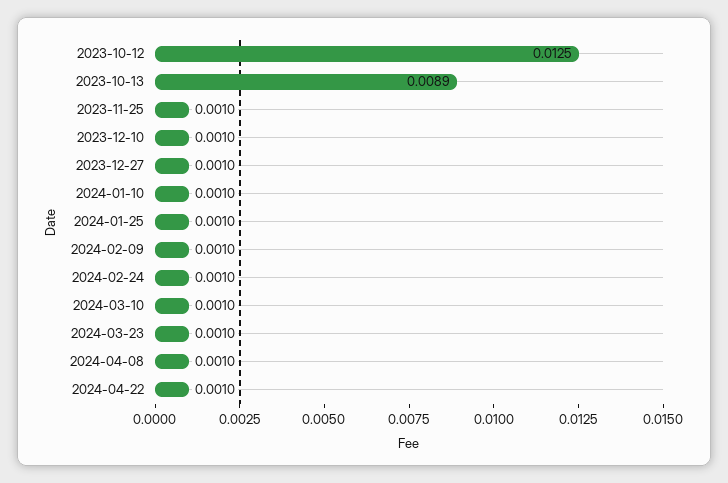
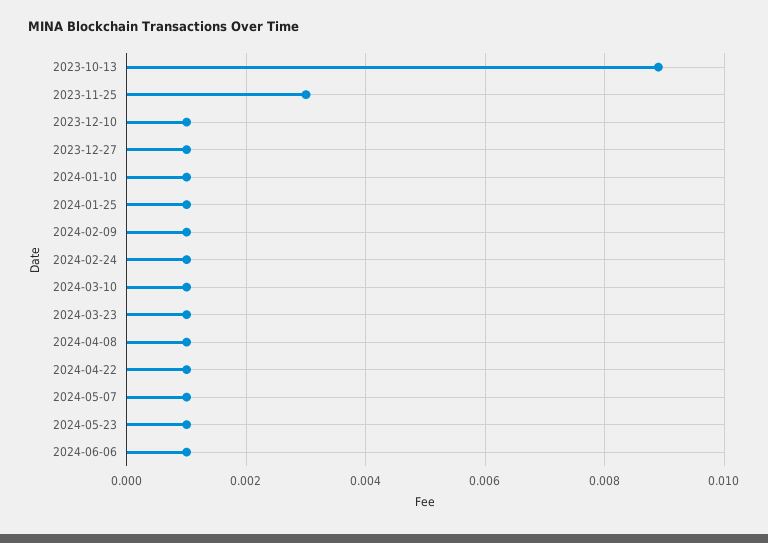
2023-10-12: 0.0125 -> none
2023-11-25: 0.001 -> 0.003
2024-05-07: none -> 0.001
2024-05-23: none -> 0.001
2024-06-06: none -> 0.001

